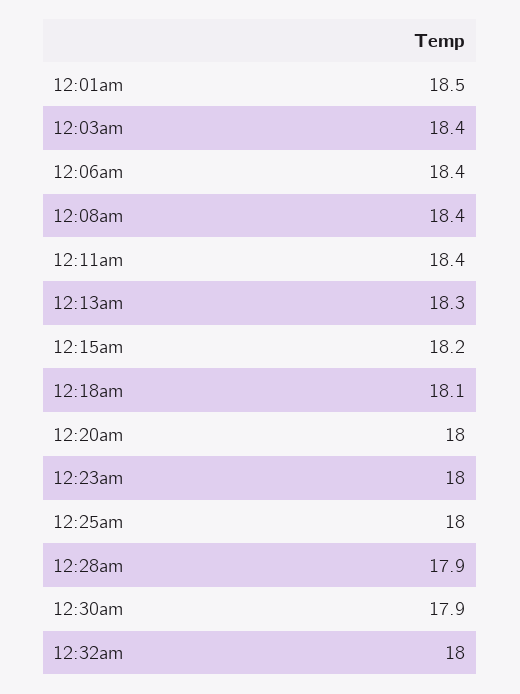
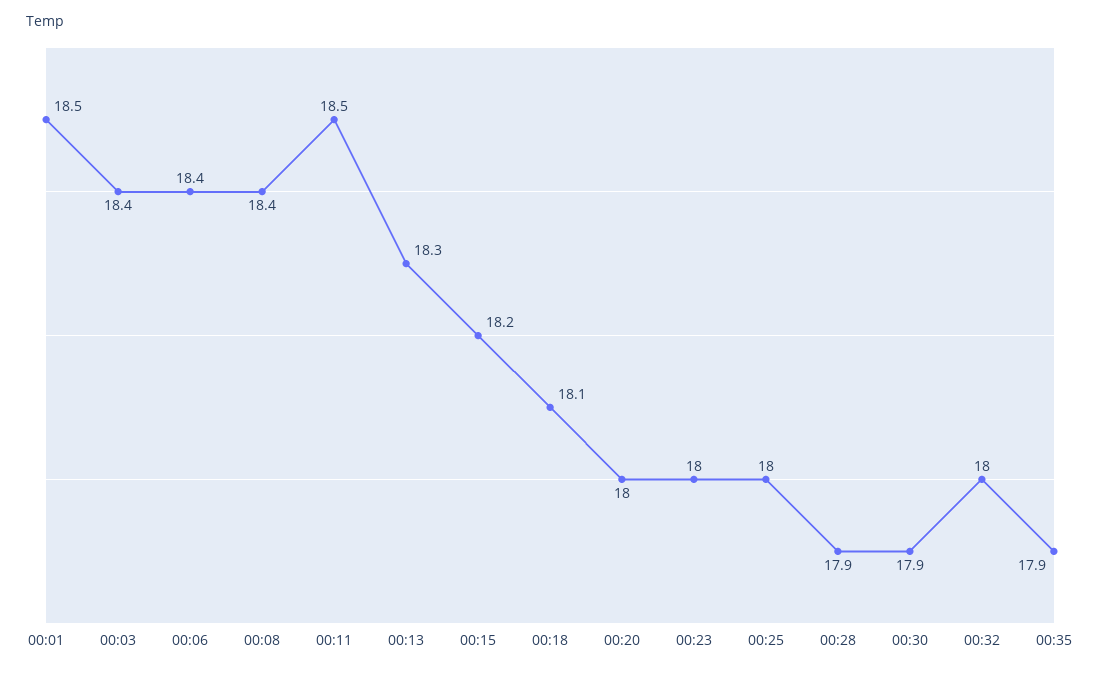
12:11am: 18.4 -> 18.5
00:35: none -> 17.9

